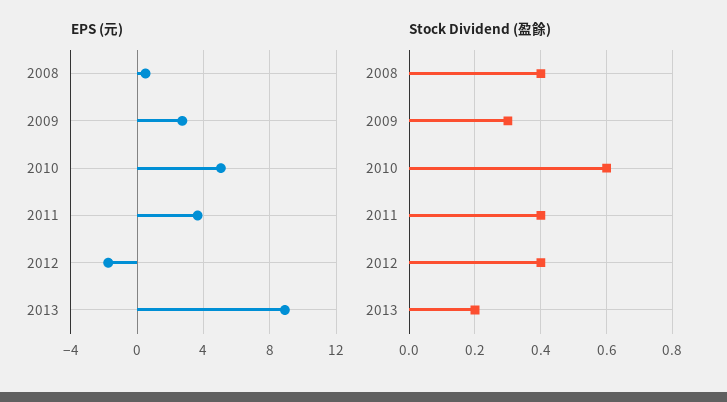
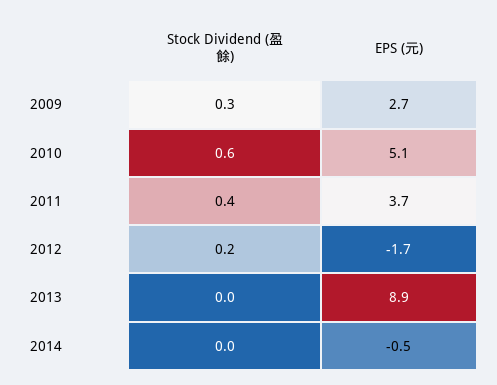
EPS (元), 2008: 0.5 -> none
Stock Dividend (盈餘), 2008: 0.4 -> none
Stock Dividend (盈餘), 2012: 0.4 -> 0.2
Stock Dividend (盈餘), 2013: 0.2 -> 0
Stock Dividend (盈餘), 2014: none -> 0
EPS (元), 2014: none -> -0.5

